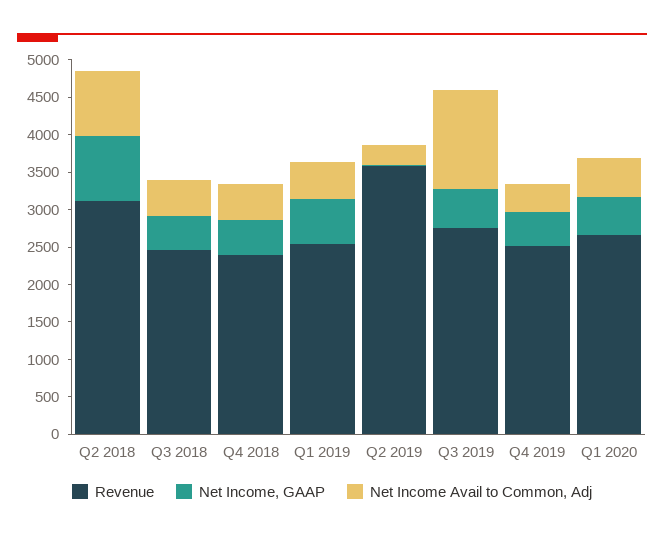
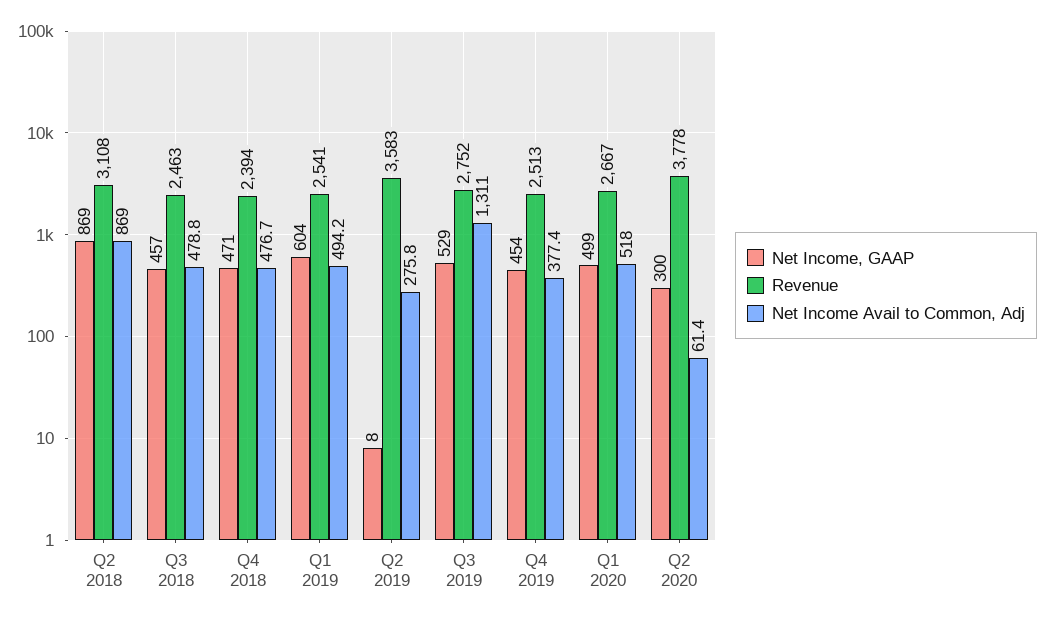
Net Income, GAAP, Q2 2020: none -> 300
Revenue, Q2 2020: none -> 3778
Net Income Avail to Common, Adj, Q2 2020: none -> 61.4

